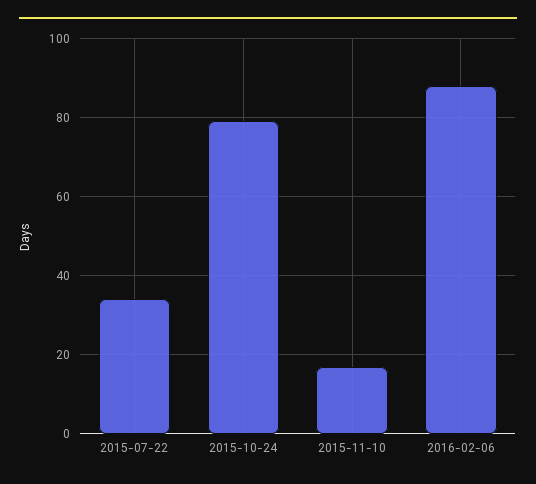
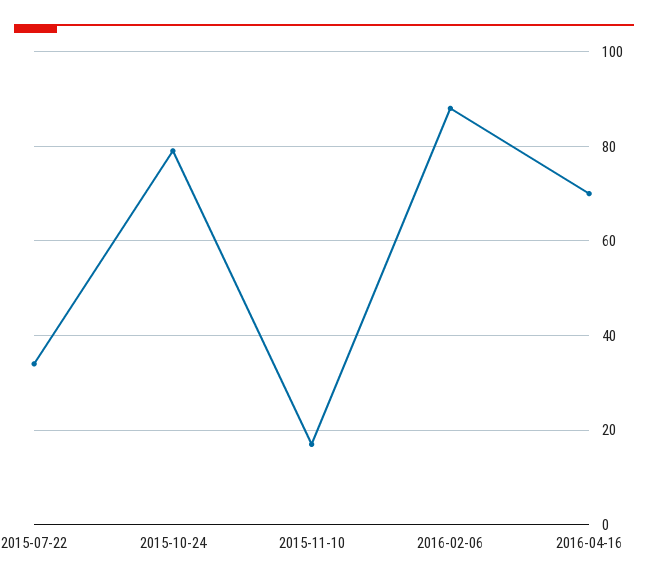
2016-04-16: none -> 70

